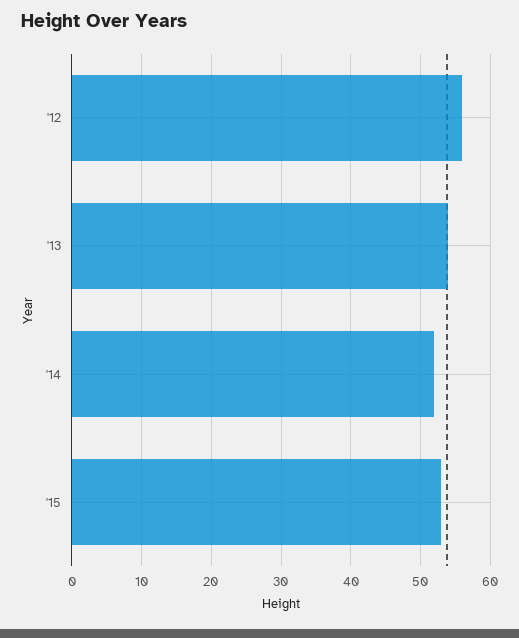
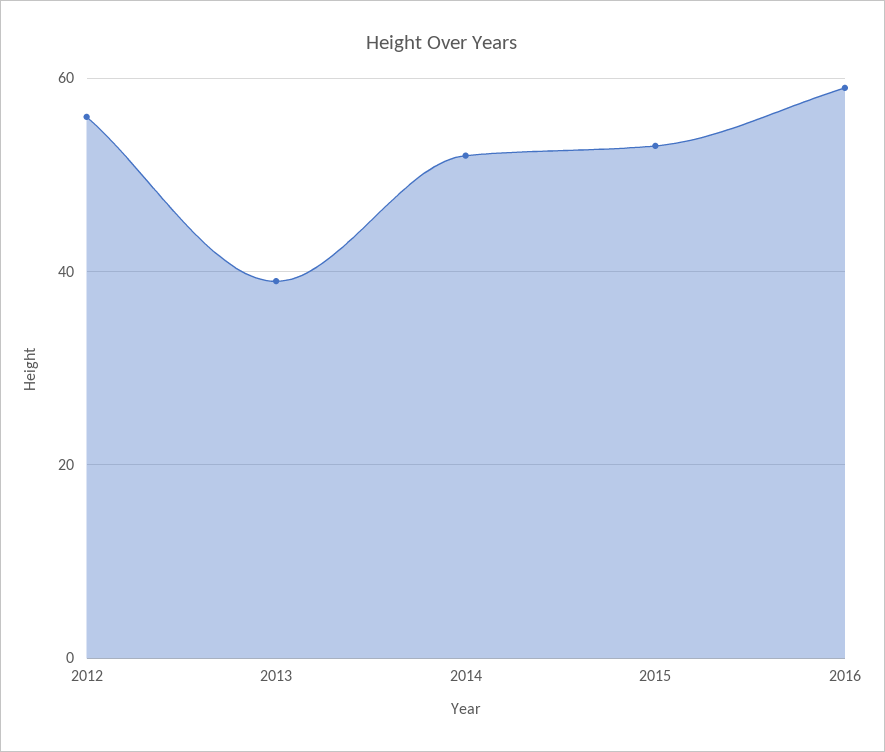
'13: 54 -> 40
2016: none -> 60

